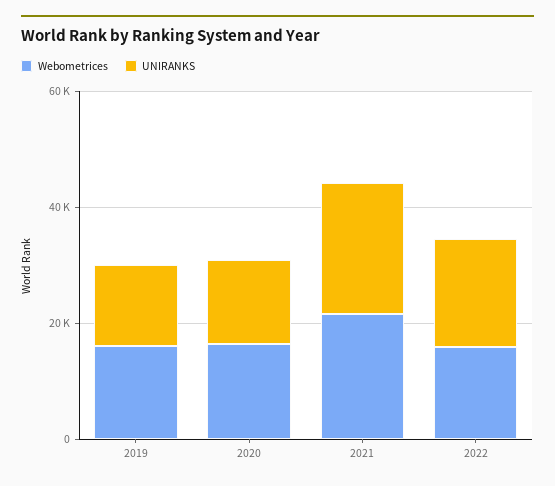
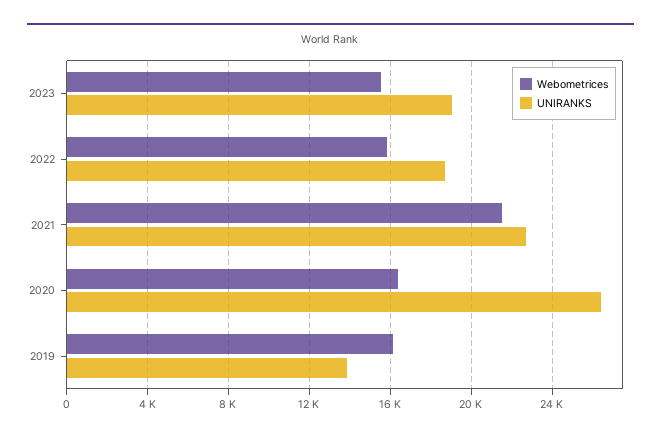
UNIRANKS, 2020: 15000 -> 26500
Webometrices, 2023: none -> 15500
UNIRANKS, 2023: none -> 19000

